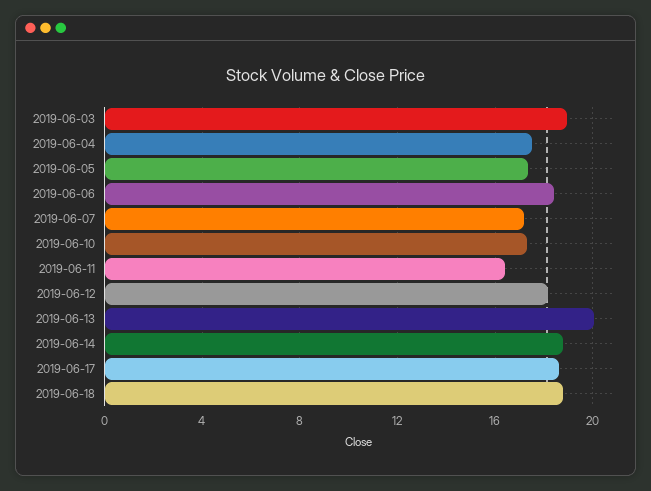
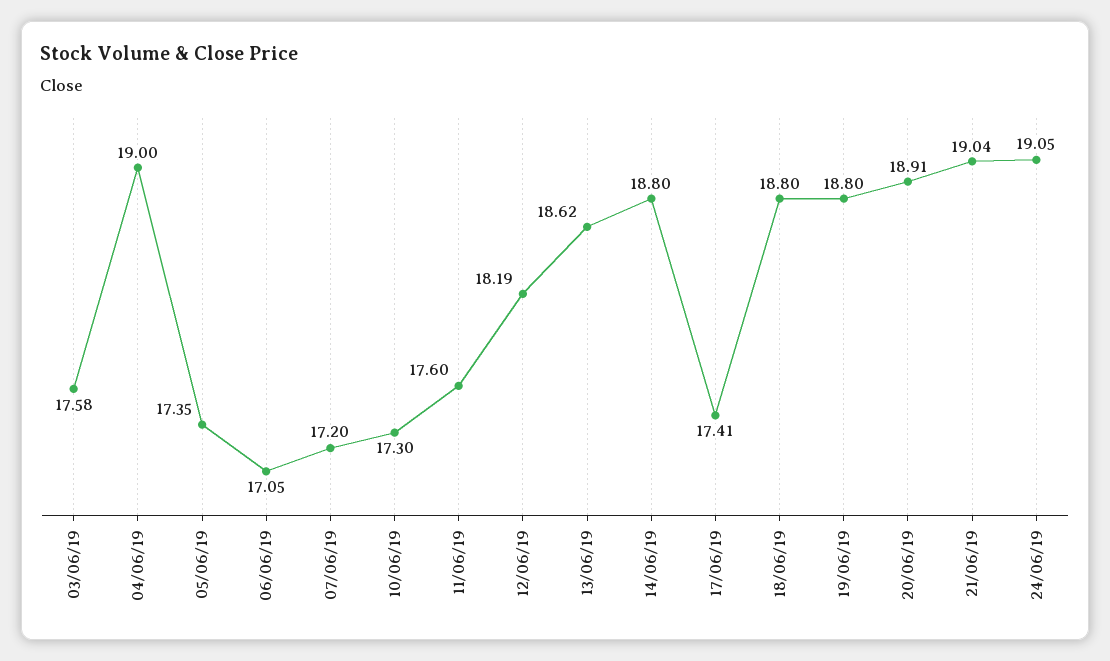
2019-06-03: 19 -> 17.58
2019-06-04: 17.5 -> 19
2019-06-06: 18.5 -> 17.05
2019-06-11: 16.5 -> 17.6
2019-06-13: 20 -> 18.62
2019-06-17: 18.5 -> 17.41
19/06/19: none -> 18.8
20/06/19: none -> 18.91
21/06/19: none -> 19.04
24/06/19: none -> 19.05

